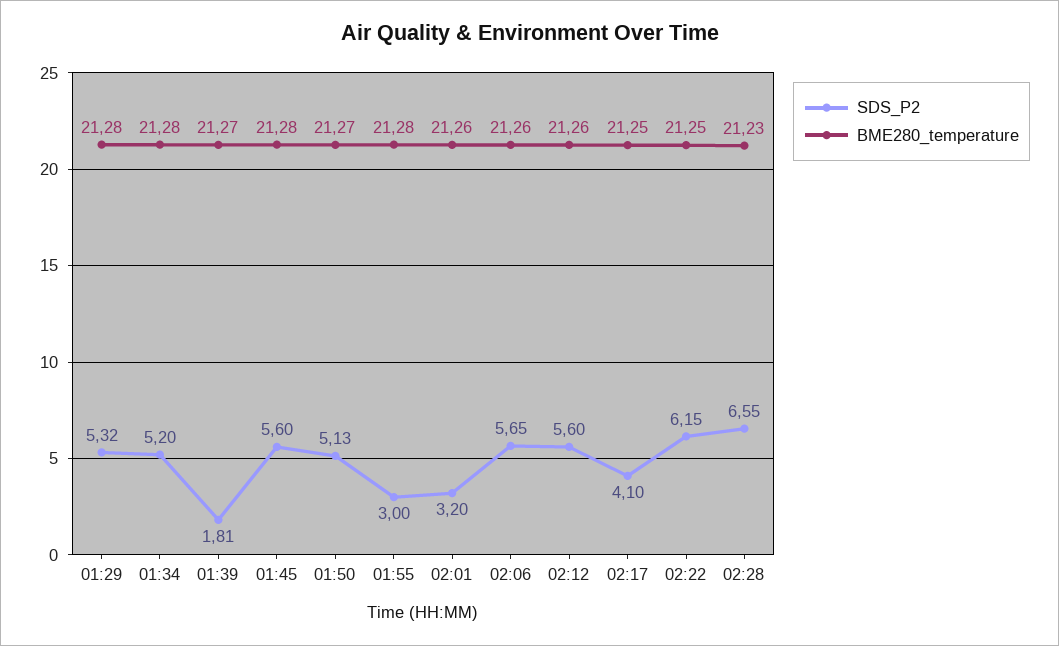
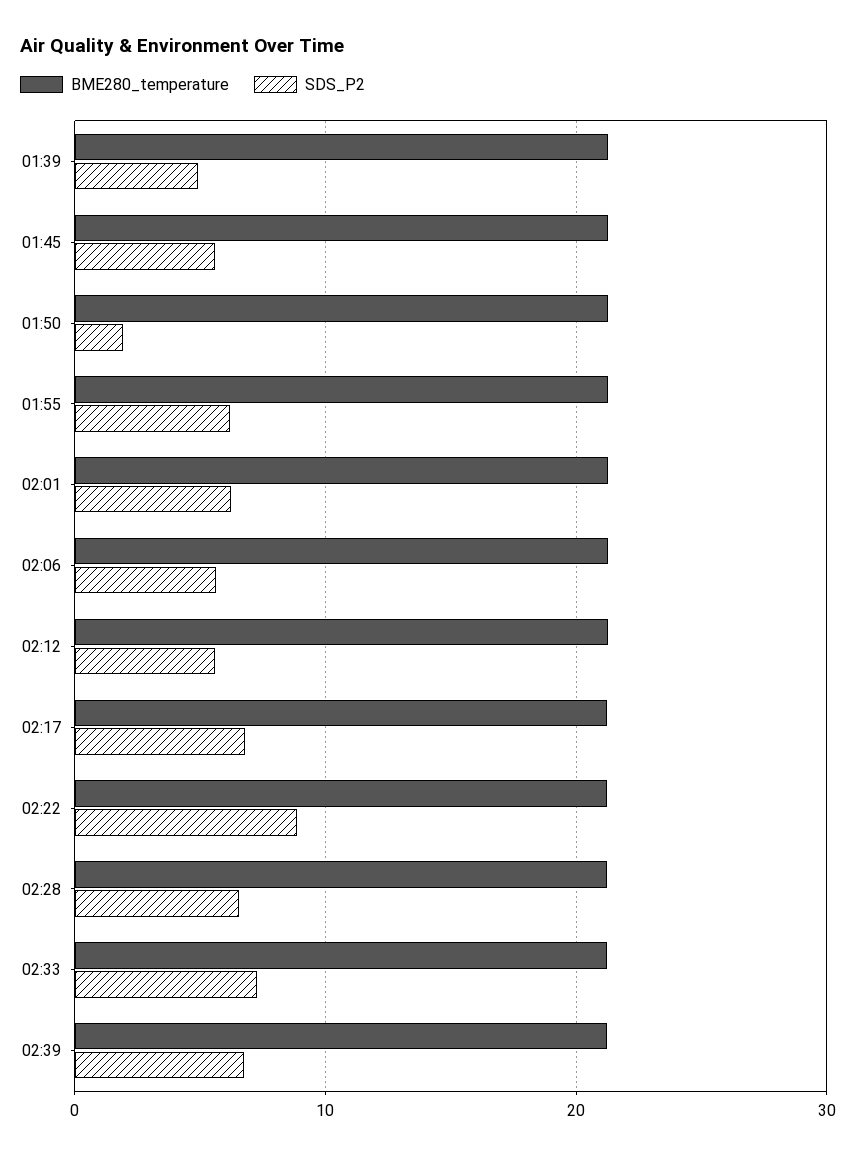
SDS_P2, 01:29: 5.32 -> none
BME280_temperature, 01:29: 21.28 -> none
SDS_P2, 01:34: 5.2 -> none
BME280_temperature, 01:34: 21.28 -> none
SDS_P2, 01:39: 1.81 -> 5
SDS_P2, 01:50: 5.13 -> 2
SDS_P2, 01:55: 3 -> 6
SDS_P2, 02:01: 3.2 -> 6
SDS_P2, 02:17: 4.1 -> 7
SDS_P2, 02:22: 6.15 -> 9
BME280_temperature, 02:33: none -> 21
SDS_P2, 02:33: none -> 7
BME280_temperature, 02:39: none -> 21
SDS_P2, 02:39: none -> 7

